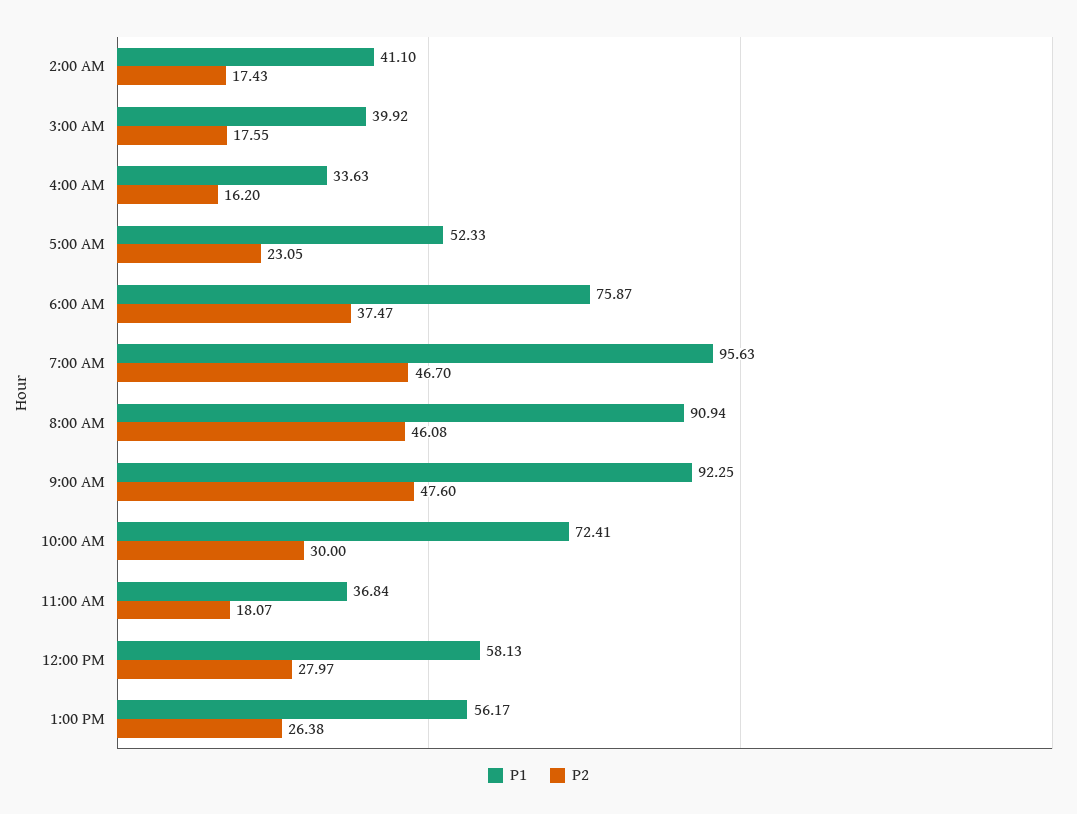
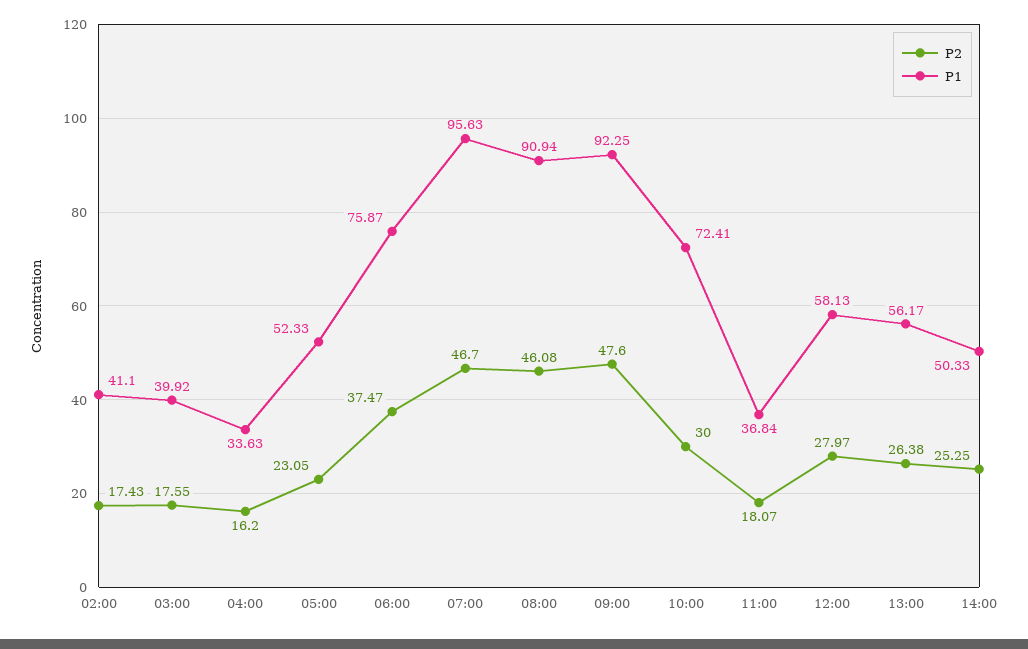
P2, 14:00: none -> 25.25
P1, 14:00: none -> 50.33

